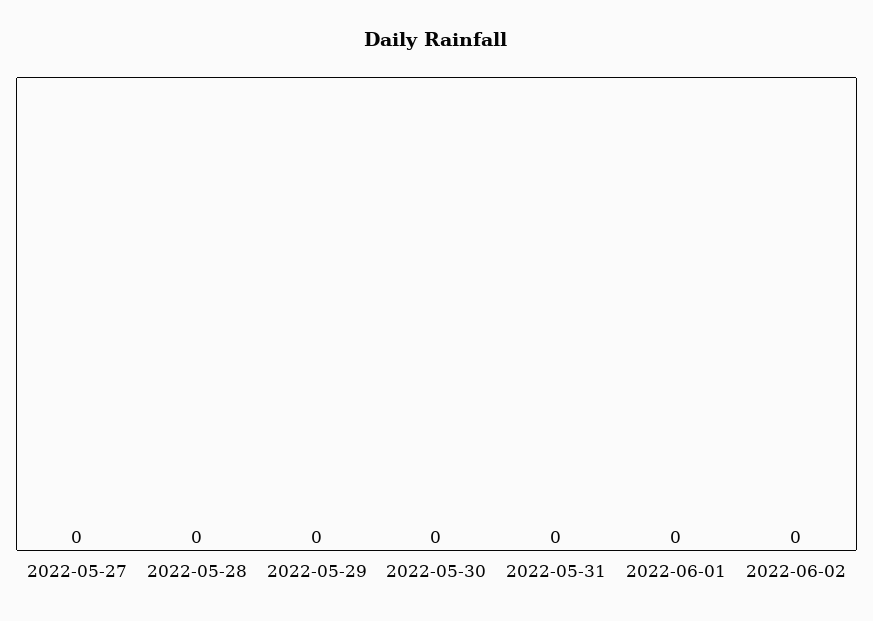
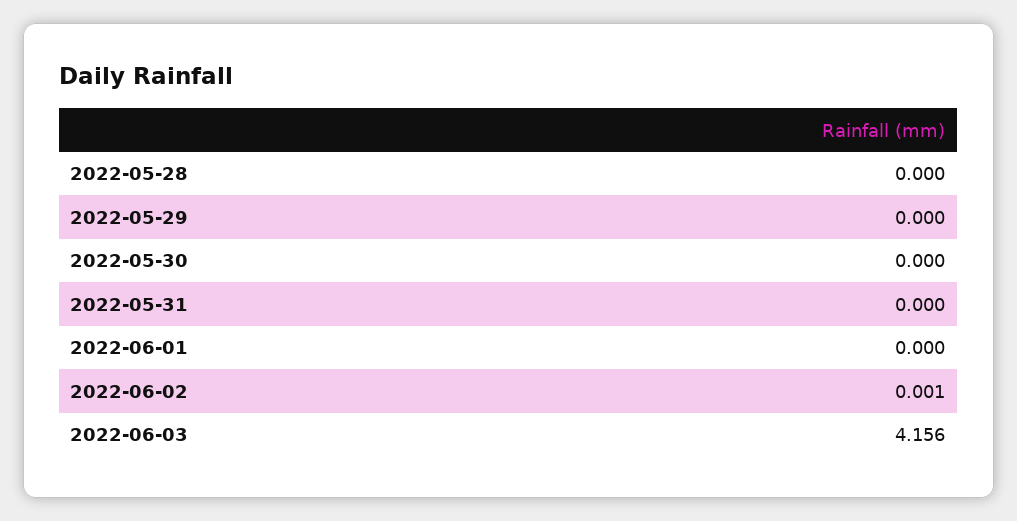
2022-05-27: 0 -> none
2022-06-02: 0 -> 0.001
2022-06-03: none -> 4.156

